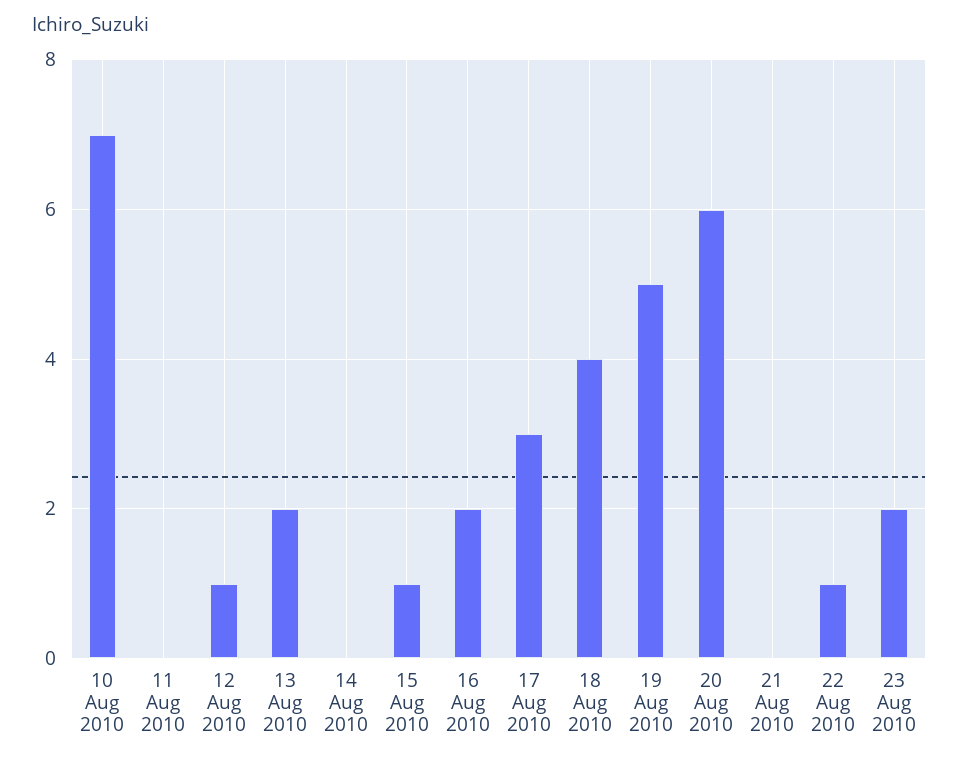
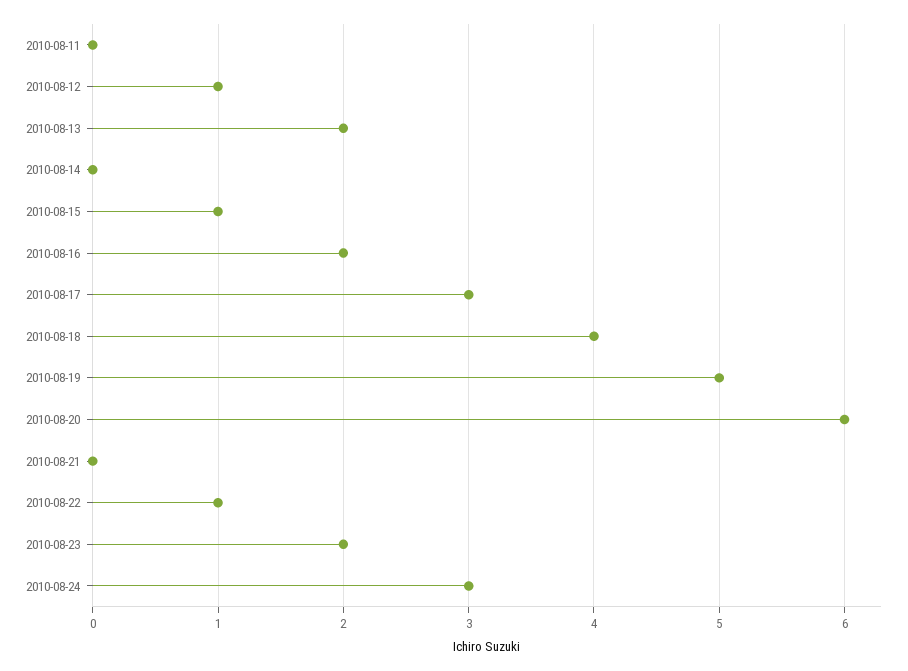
10 Aug 2010: 7 -> none
2010-08-24: none -> 3

